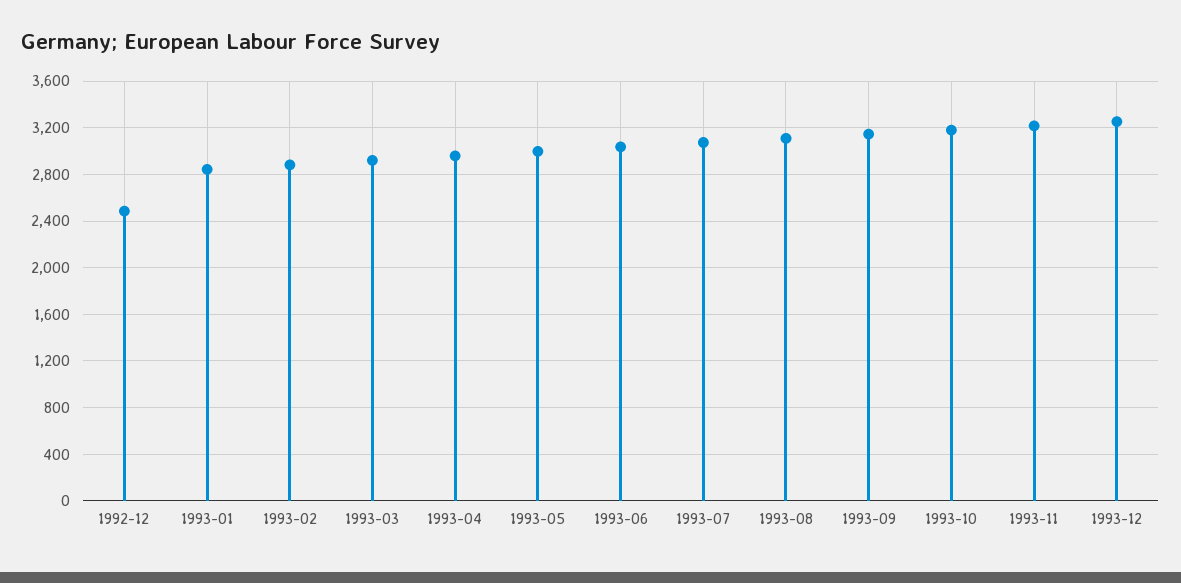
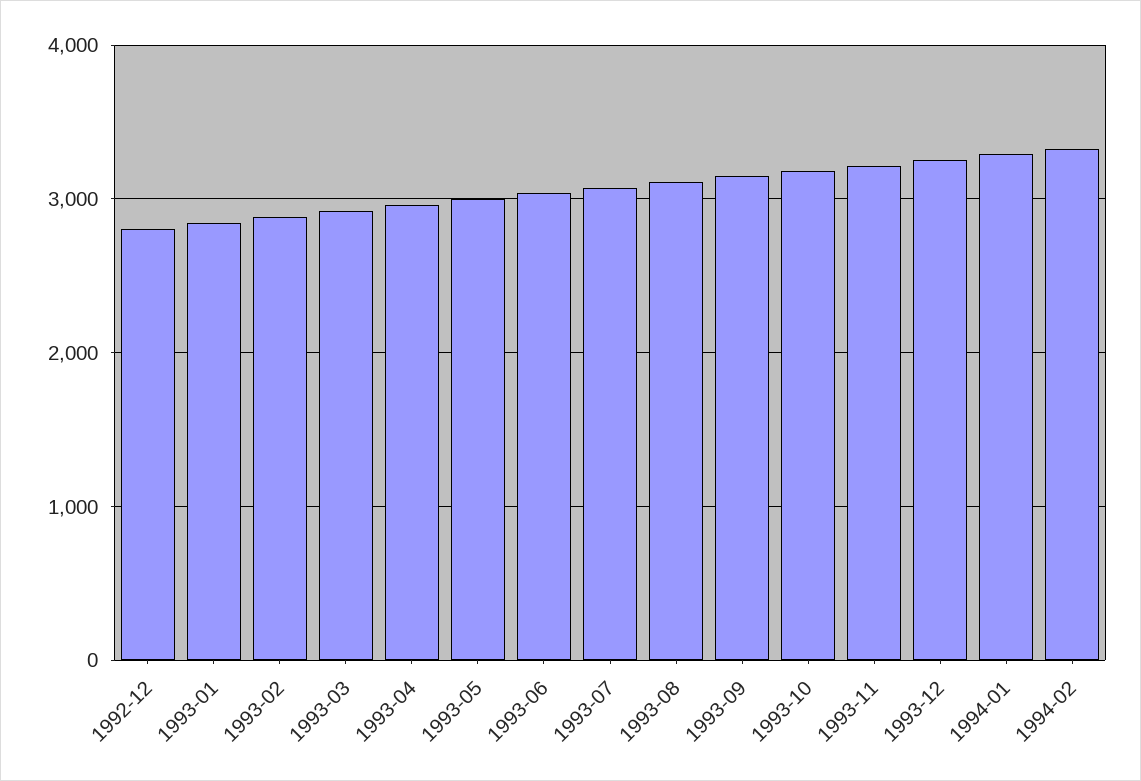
1992-12: 2500 -> 2800
1994-01: none -> 3300
1994-02: none -> 3300

